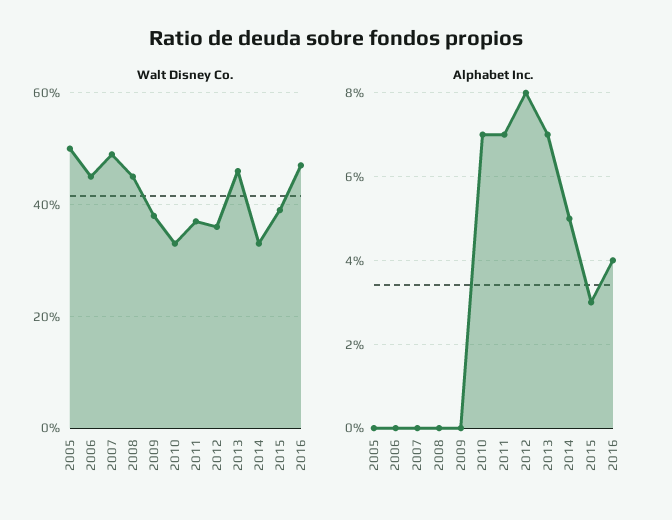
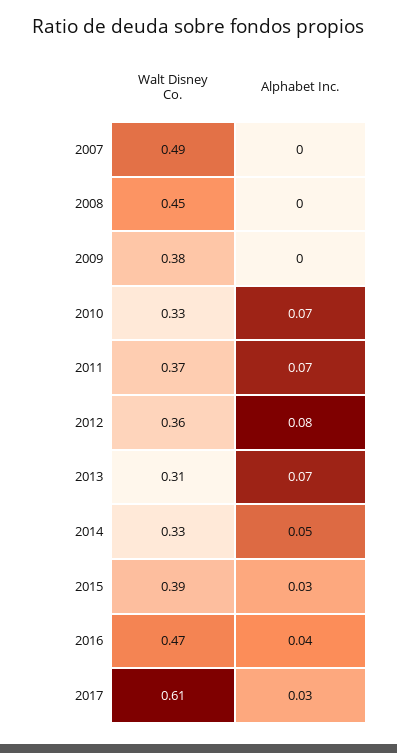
Walt Disney Co., 2005: 0.5 -> none
Walt Disney Co., 2006: 0.45 -> none
Walt Disney Co., 2013: 0.45 -> 0.31
Alphabet Inc., 2005: 0 -> none
Alphabet Inc., 2006: 0 -> none
Walt Disney Co., 2017: none -> 0.61
Alphabet Inc., 2017: none -> 0.03

